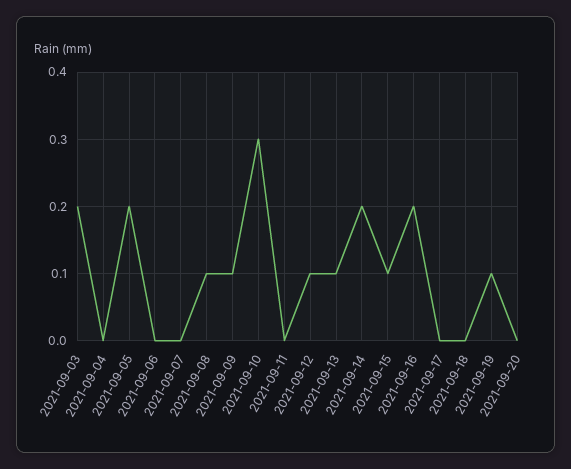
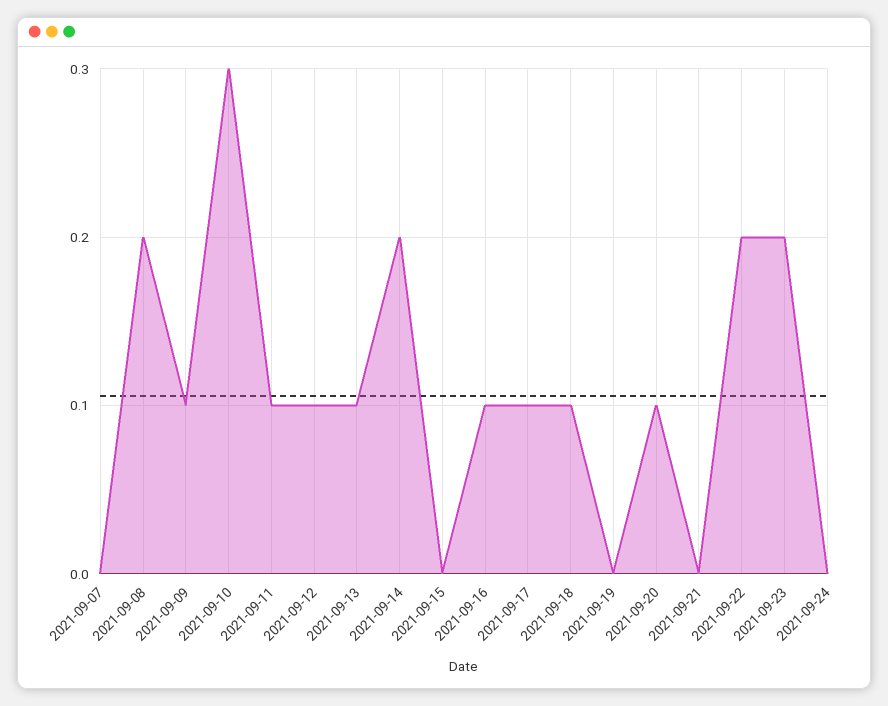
2021-09-03: 0.2 -> none
2021-09-04: 0 -> none
2021-09-05: 0.2 -> none
2021-09-06: 0 -> none
2021-09-08: 0.1 -> 0.2
2021-09-11: 0 -> 0.1
2021-09-15: 0.1 -> 0
2021-09-16: 0.2 -> 0.1
2021-09-17: 0 -> 0.1
2021-09-18: 0 -> 0.1
2021-09-19: 0.1 -> 0
2021-09-20: 0 -> 0.1
2021-09-21: none -> 0
2021-09-22: none -> 0.2
2021-09-23: none -> 0.2
2021-09-24: none -> 0

